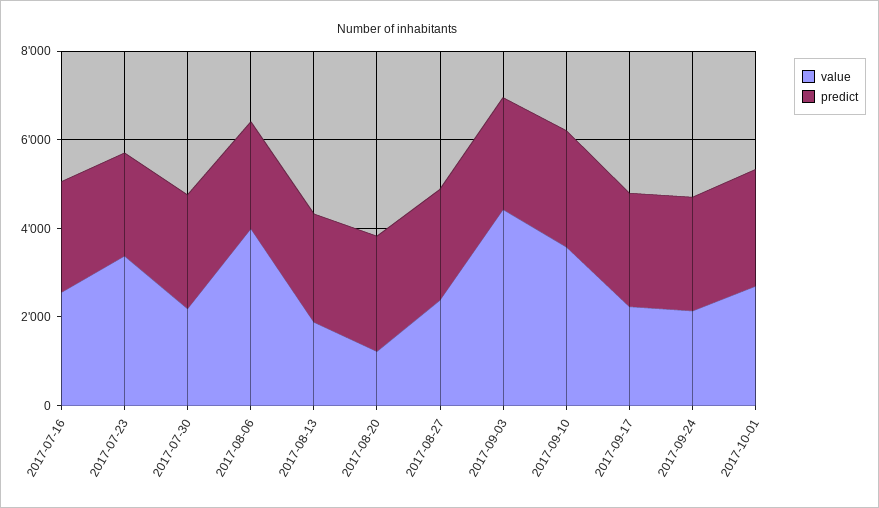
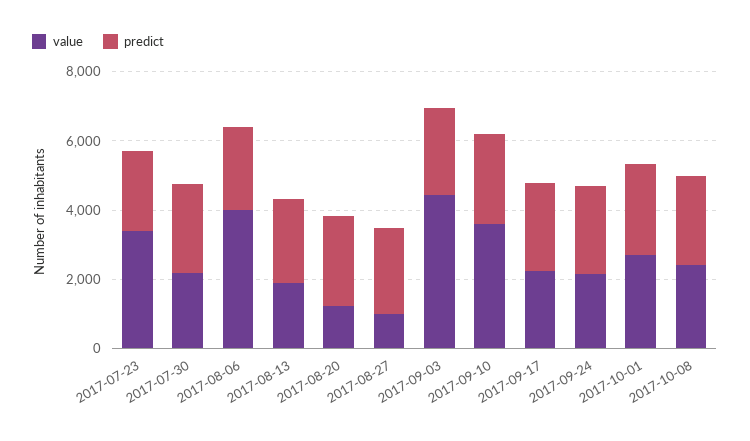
value, 2017-07-16: 2500 -> none
predict, 2017-07-16: 2500 -> none
value, 2017-08-27: 2500 -> 1000
value, 2017-10-08: none -> 2500
predict, 2017-10-08: none -> 2500

